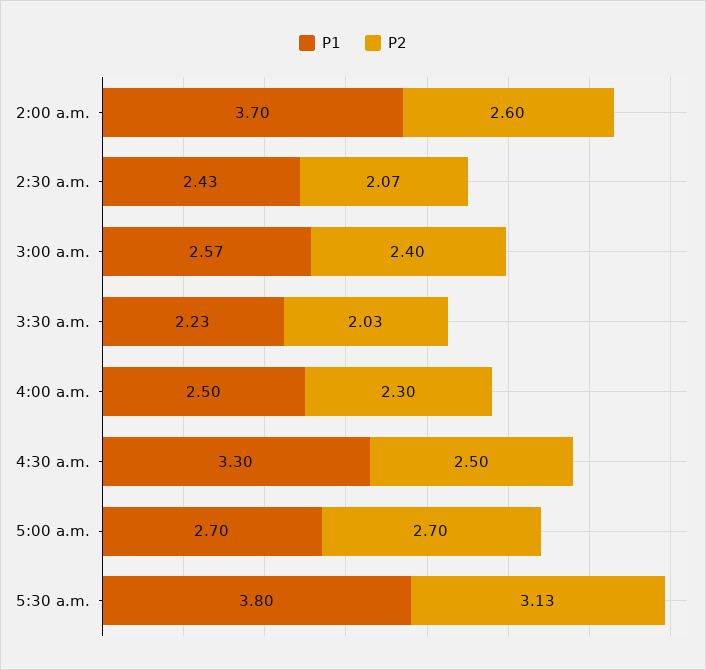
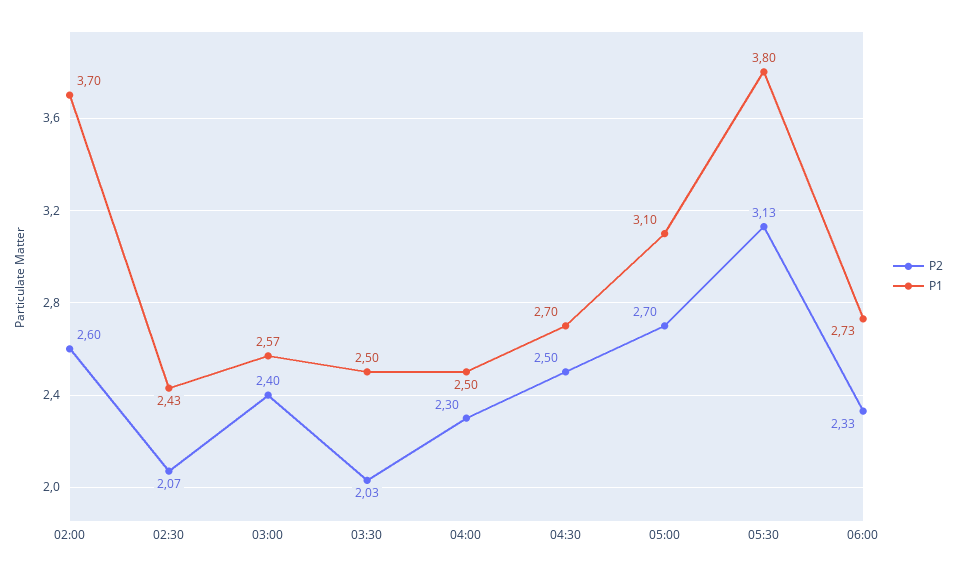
P1, 3:30 a.m.: 2.23 -> 2.5
P1, 4:30 a.m.: 3.3 -> 2.7
P1, 5:00 a.m.: 2.7 -> 3.1
P2, 06:00: none -> 2.33
P1, 06:00: none -> 2.73

